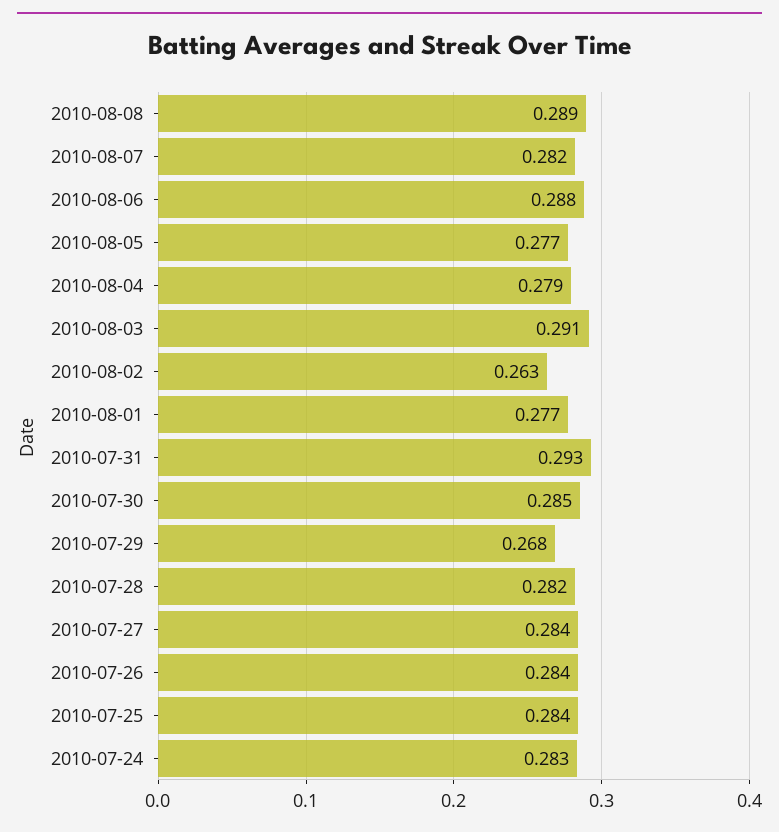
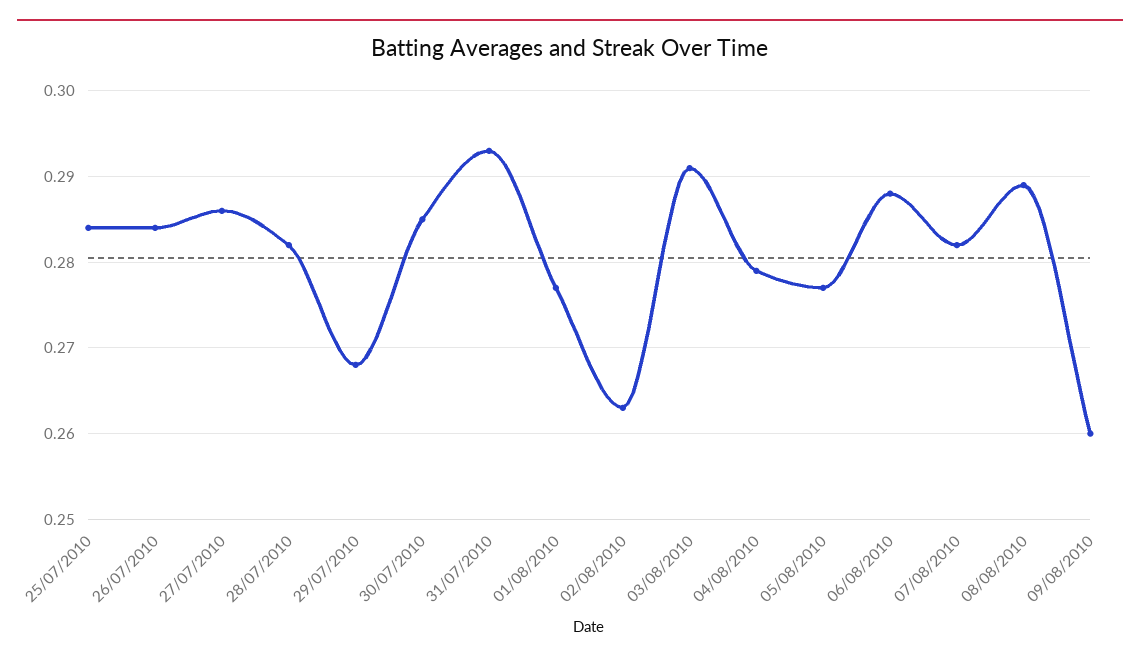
2010-07-27: 0.284 -> 0.286
2010-07-24: 0.283 -> none
09/08/2010: none -> 0.26

